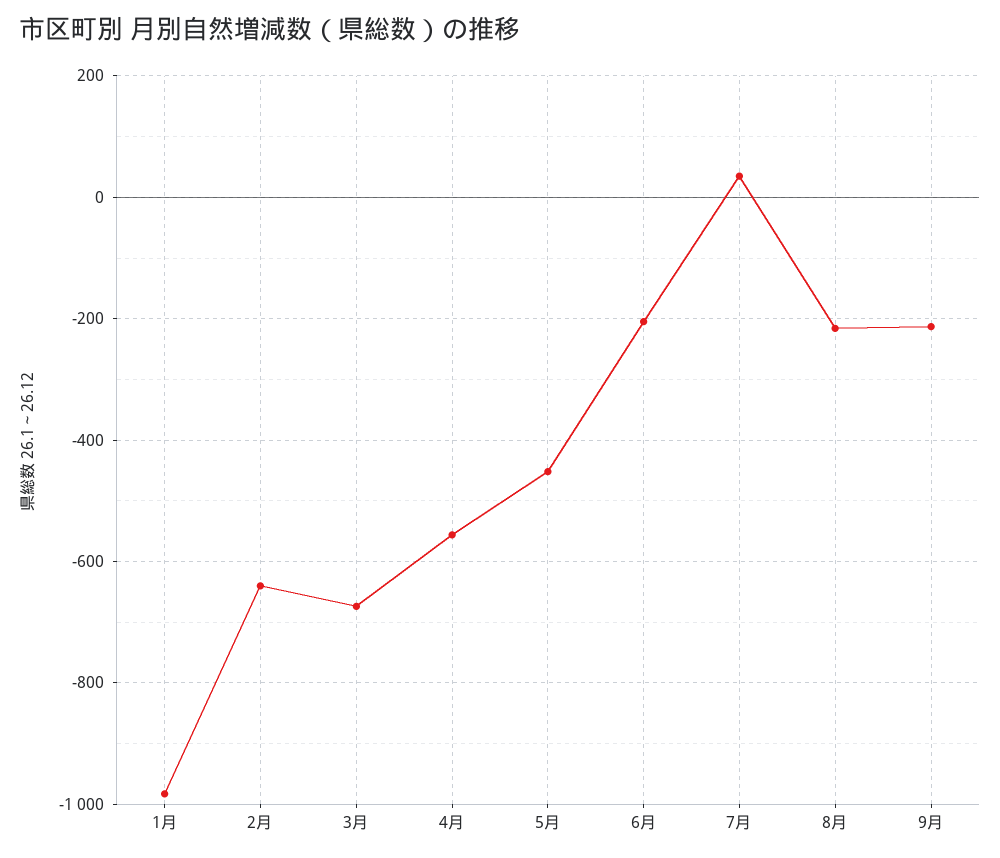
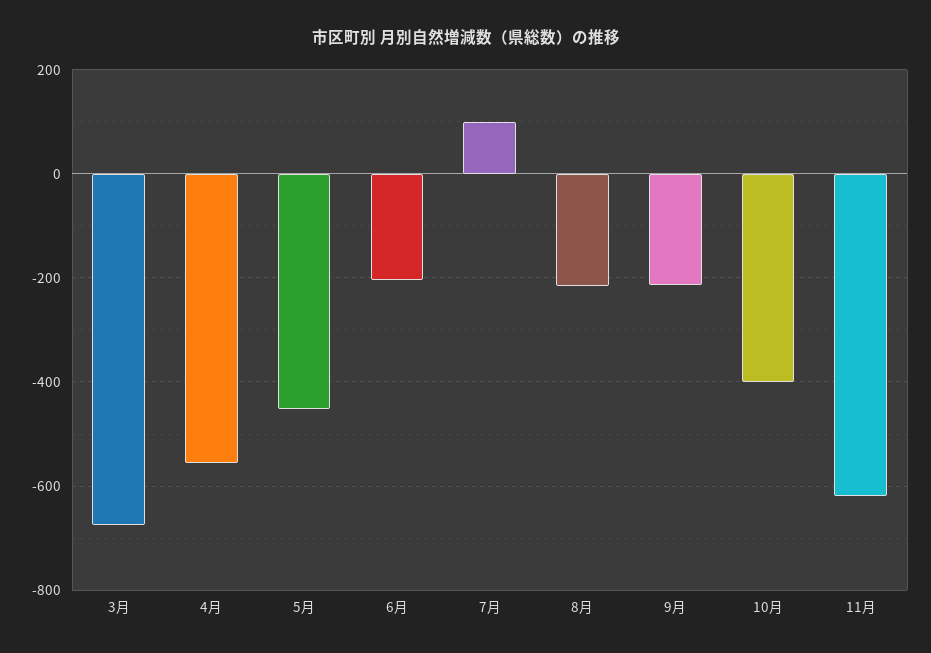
1月: -980 -> none
2月: -640 -> none
7月: 40 -> 100
10月: none -> -400
11月: none -> -620

